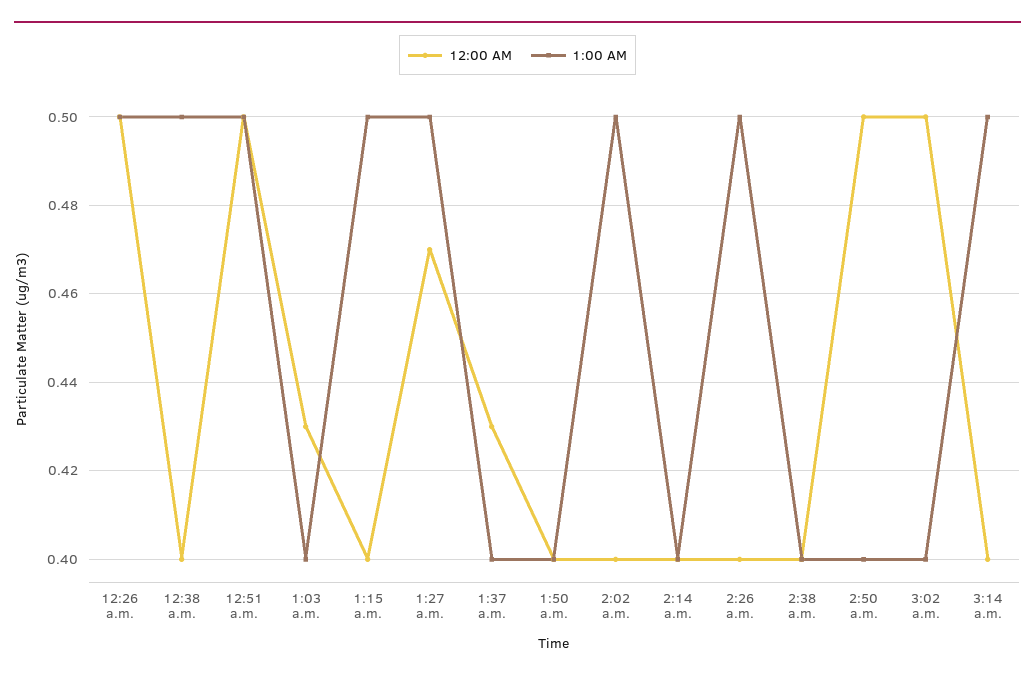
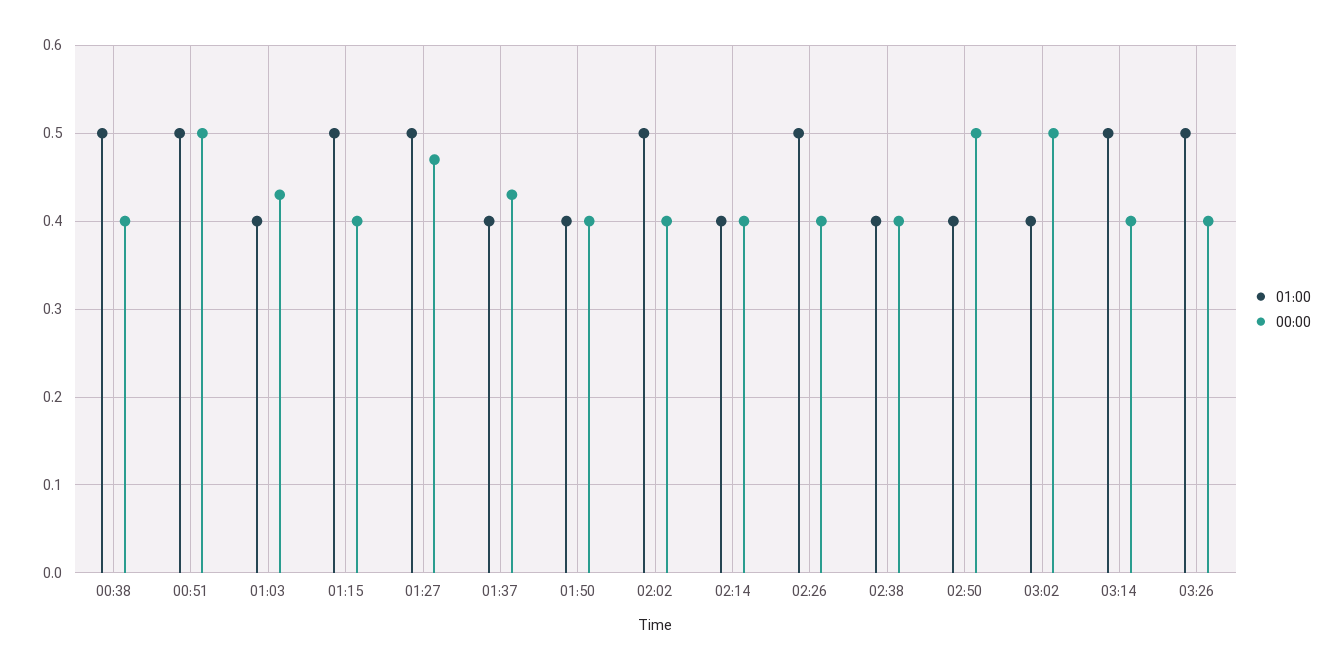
12:00 AM, 12:26 a.m.: 0.5 -> none
1:00 AM, 12:26 a.m.: 0.5 -> none
1:00 AM, 03:26: none -> 0.5
12:00 AM, 03:26: none -> 0.4

